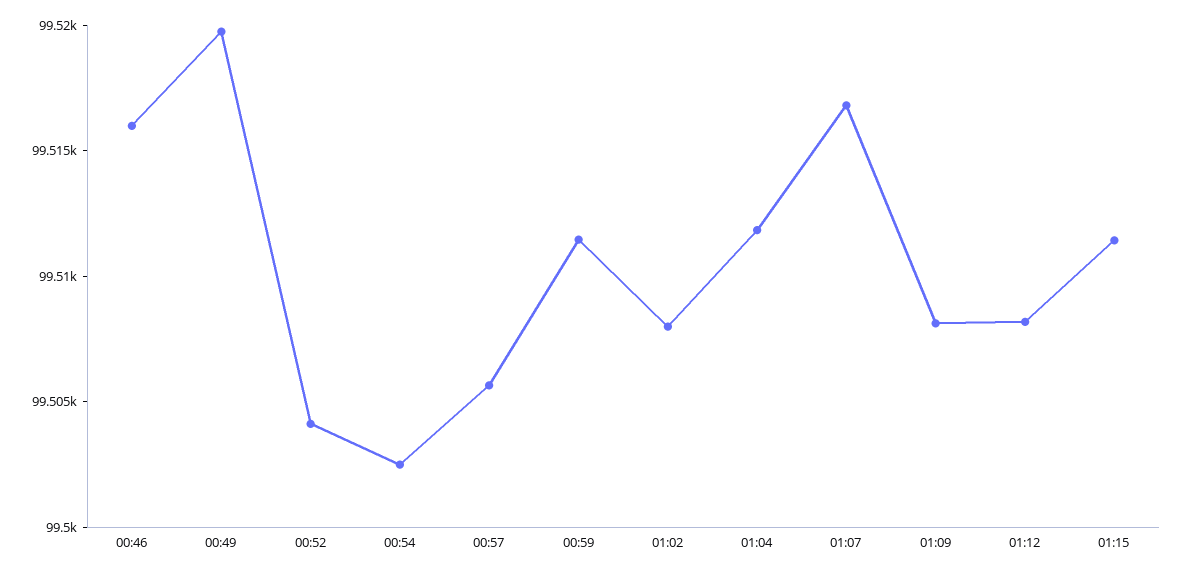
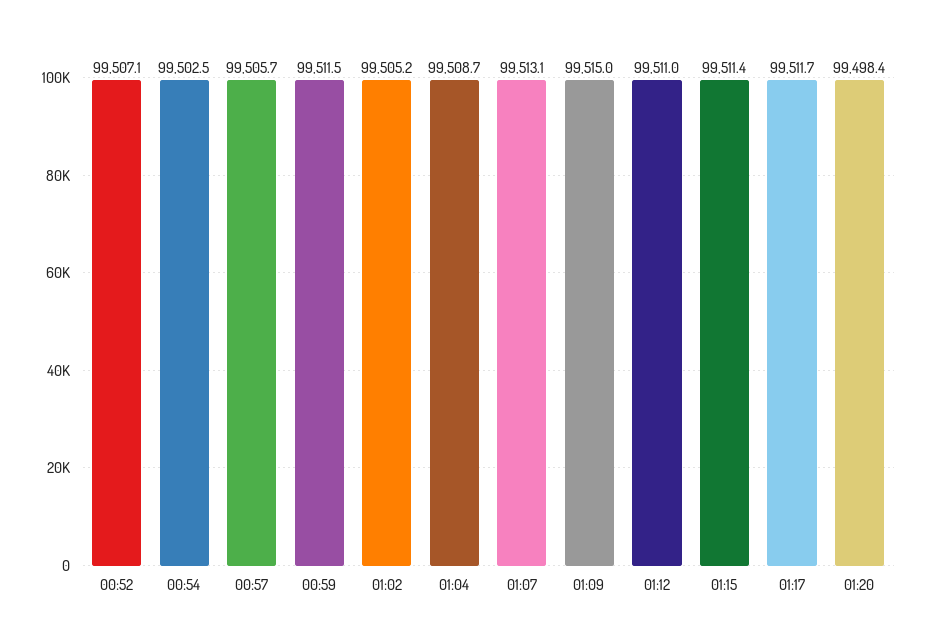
00:46: 99516 -> none
00:49: 99520 -> none
00:52: 99504 -> 99507.1
01:02: 99508 -> 99505.2
01:04: 99512 -> 99508.7
01:07: 99517 -> 99513.1
01:09: 99508 -> 99515
01:12: 99508 -> 99511
01:17: none -> 99511.7
01:20: none -> 99498.4

